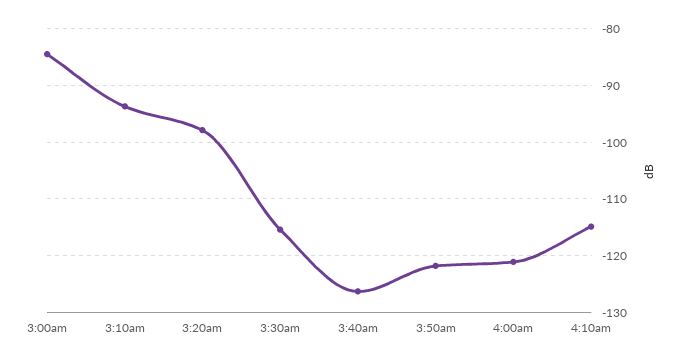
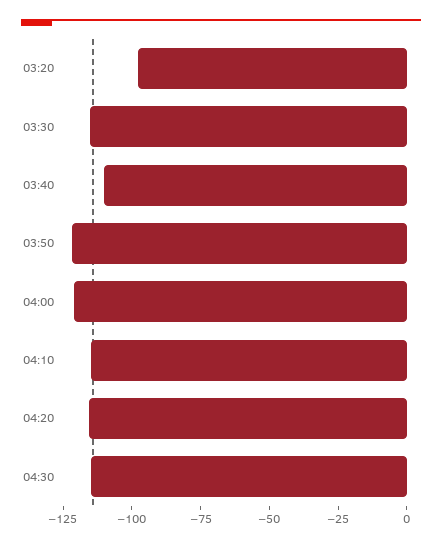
3:00am: -84 -> none
3:10am: -94 -> none
3:40am: -126 -> -110
04:20: none -> -115
04:30: none -> -115

